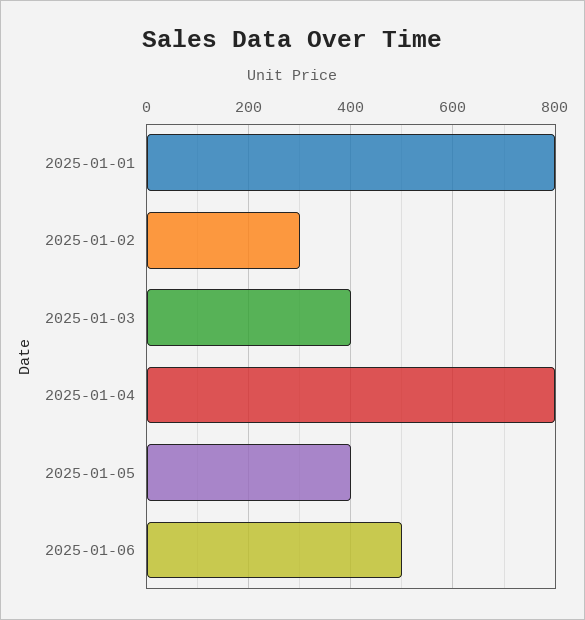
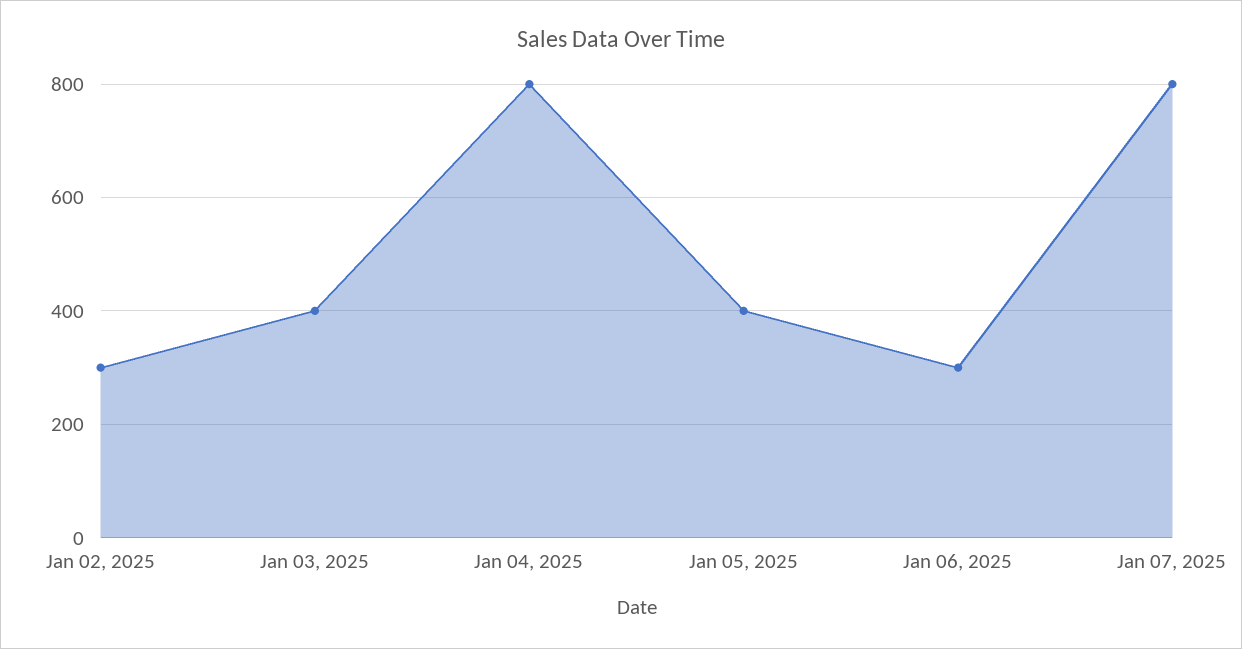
2025-01-01: 800 -> none
2025-01-06: 500 -> 300
Jan 07, 2025: none -> 800

